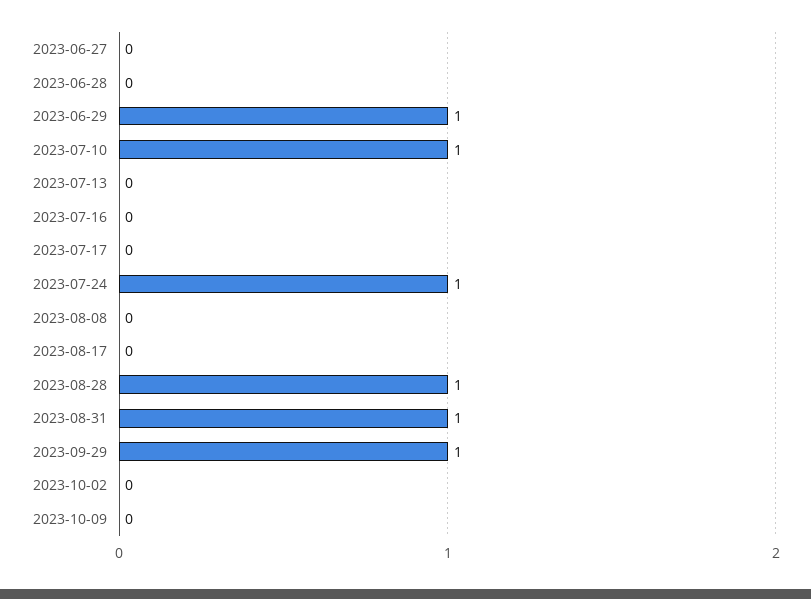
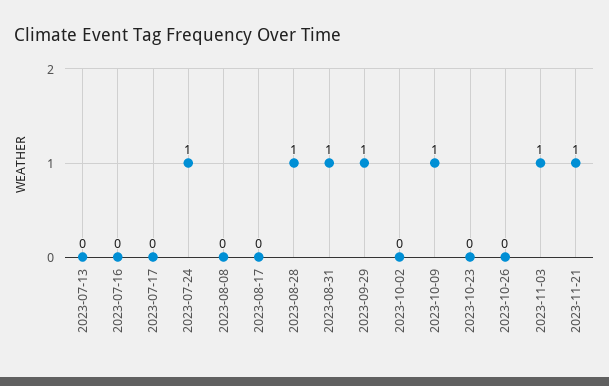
2023-06-27: 0 -> none
2023-06-28: 0 -> none
2023-06-29: 1 -> none
2023-07-10: 1 -> none
2023-10-09: 0 -> 1
2023-10-23: none -> 0
2023-10-26: none -> 0
2023-11-03: none -> 1
2023-11-21: none -> 1

